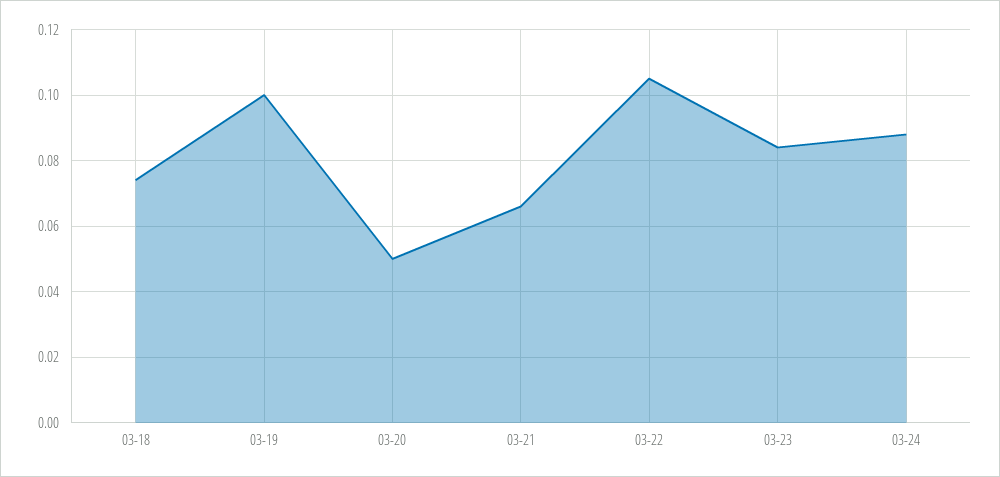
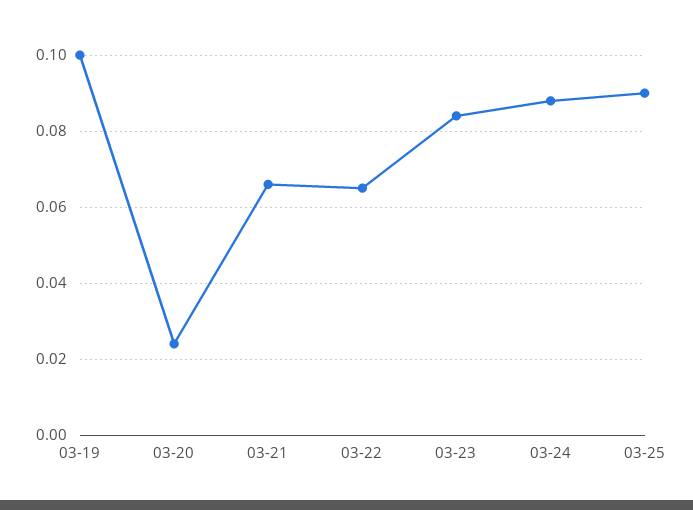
03-18: 0.075 -> none
03-20: 0.05 -> 0.025
03-22: 0.105 -> 0.065
03-25: none -> 0.09

